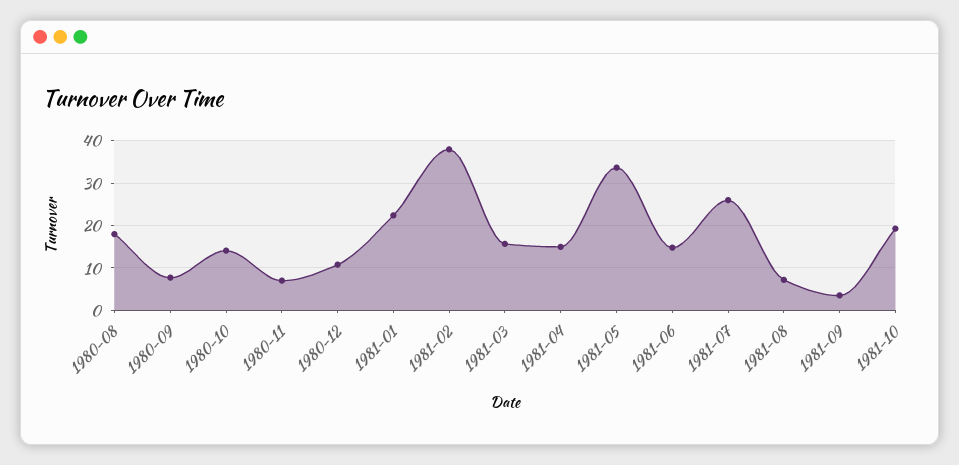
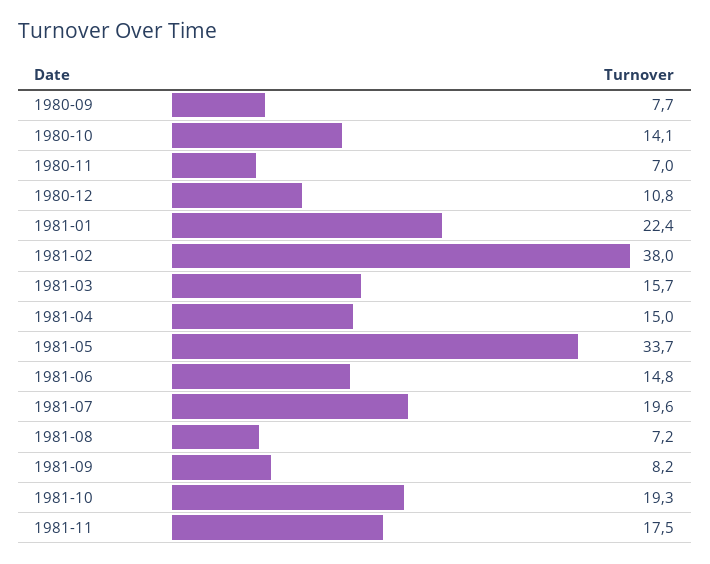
1980-08: 18 -> none
1981-07: 26 -> 19.6
1981-09: 4 -> 8.2
1981-11: none -> 17.5

